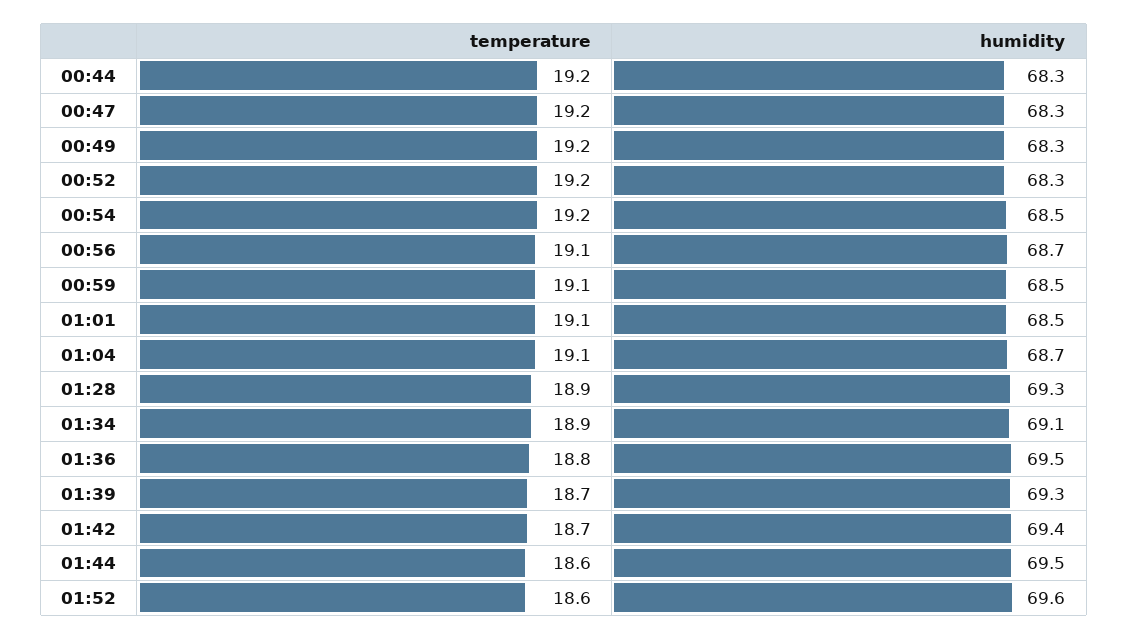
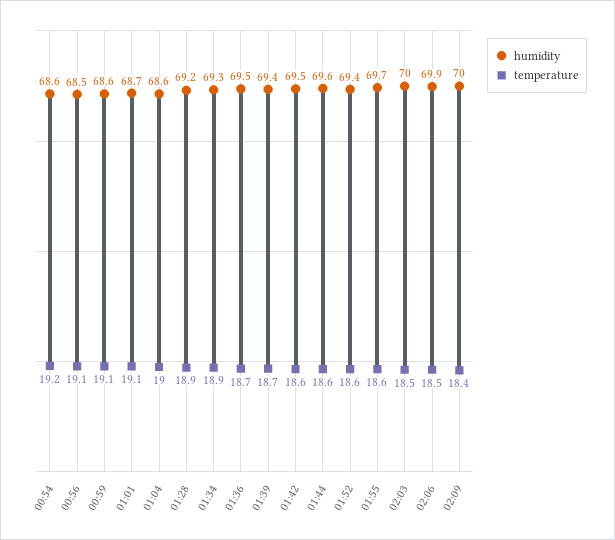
temperature, 00:44: 19.2 -> none
humidity, 00:44: 68.3 -> none
temperature, 00:47: 19.2 -> none
humidity, 00:47: 68.3 -> none
temperature, 00:49: 19.2 -> none
humidity, 00:49: 68.3 -> none
temperature, 00:52: 19.2 -> none
humidity, 00:52: 68.3 -> none
humidity, 00:54: 68.5 -> 68.6
humidity, 00:56: 68.7 -> 68.5
humidity, 00:59: 68.5 -> 68.6
humidity, 01:01: 68.5 -> 68.7
temperature, 01:04: 19.1 -> 19
humidity, 01:04: 68.7 -> 68.6
humidity, 01:28: 69.3 -> 69.2
humidity, 01:34: 69.1 -> 69.3
temperature, 01:36: 18.8 -> 18.7
humidity, 01:39: 69.3 -> 69.4
temperature, 01:42: 18.7 -> 18.6
humidity, 01:42: 69.4 -> 69.5
humidity, 01:44: 69.5 -> 69.6
humidity, 01:52: 69.6 -> 69.4
humidity, 01:55: none -> 69.7
temperature, 01:55: none -> 18.6
humidity, 02:03: none -> 70
temperature, 02:03: none -> 18.5
humidity, 02:06: none -> 69.9
temperature, 02:06: none -> 18.5
humidity, 02:09: none -> 70
temperature, 02:09: none -> 18.4

